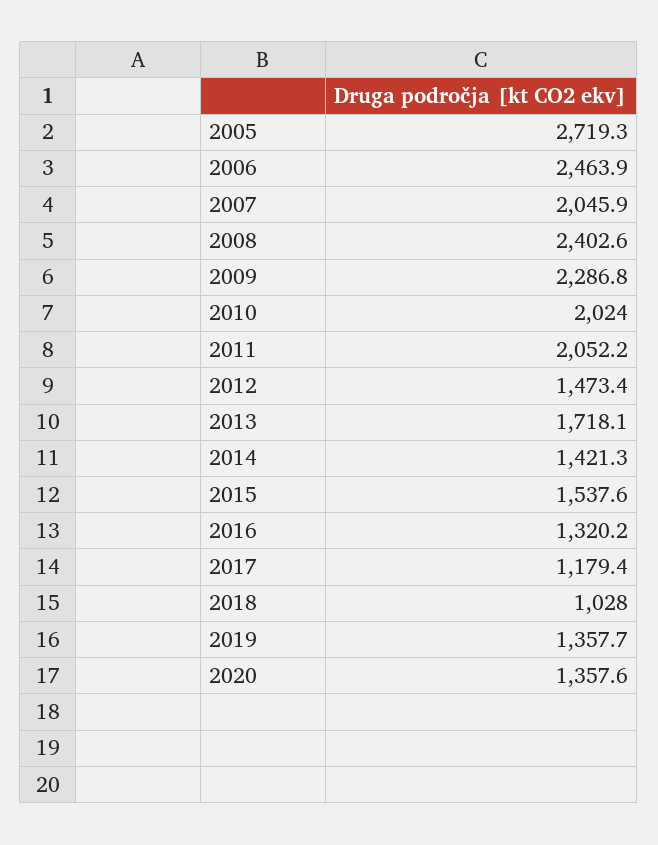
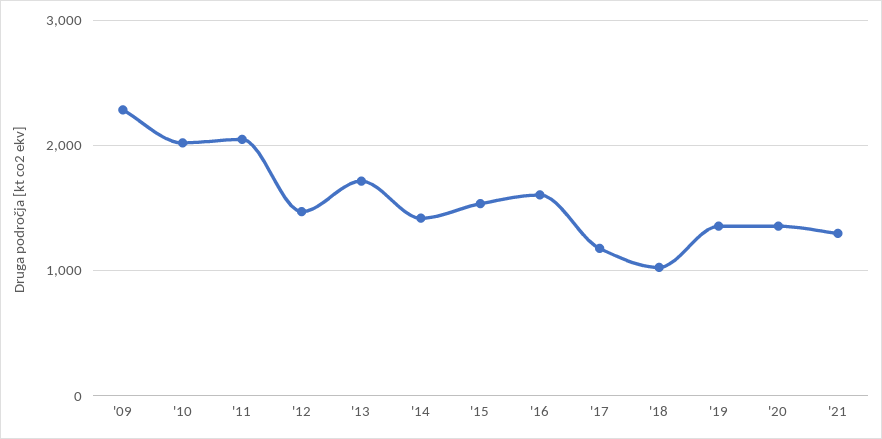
2005: 2719.3 -> none
2006: 2463.9 -> none
2007: 2045.9 -> none
2008: 2402.6 -> none
2016: 1320.2 -> 1600
'21: none -> 1300

